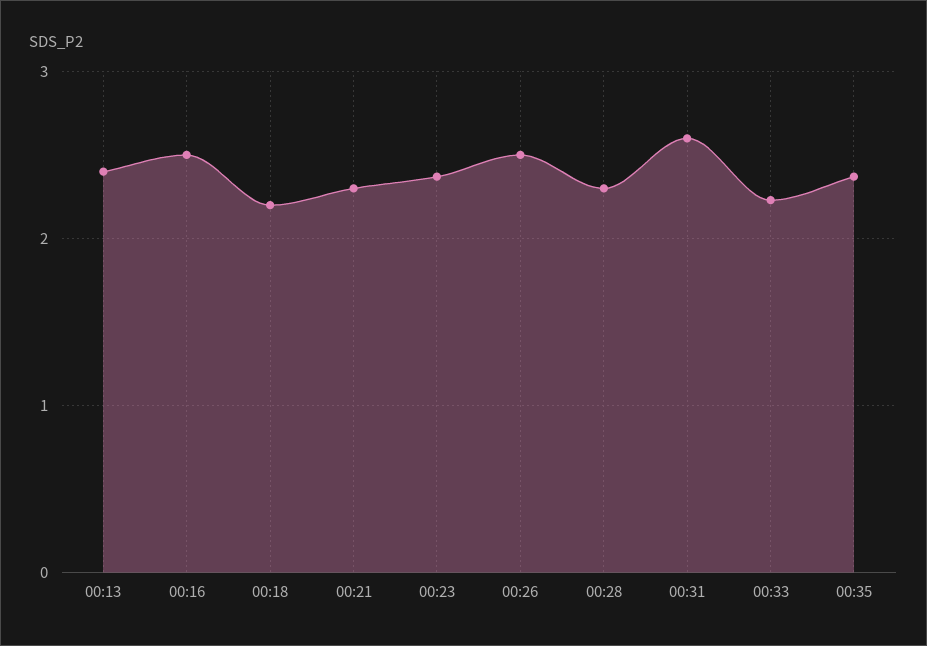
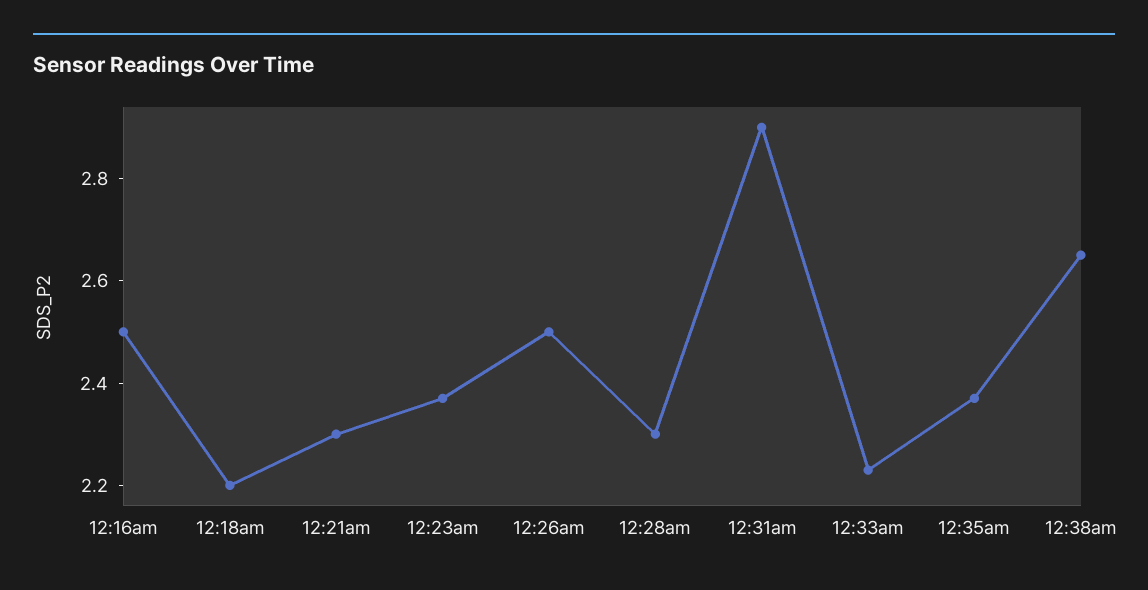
00:13: 2.4 -> none
00:31: 2.6 -> 2.9
12:38am: none -> 2.65

